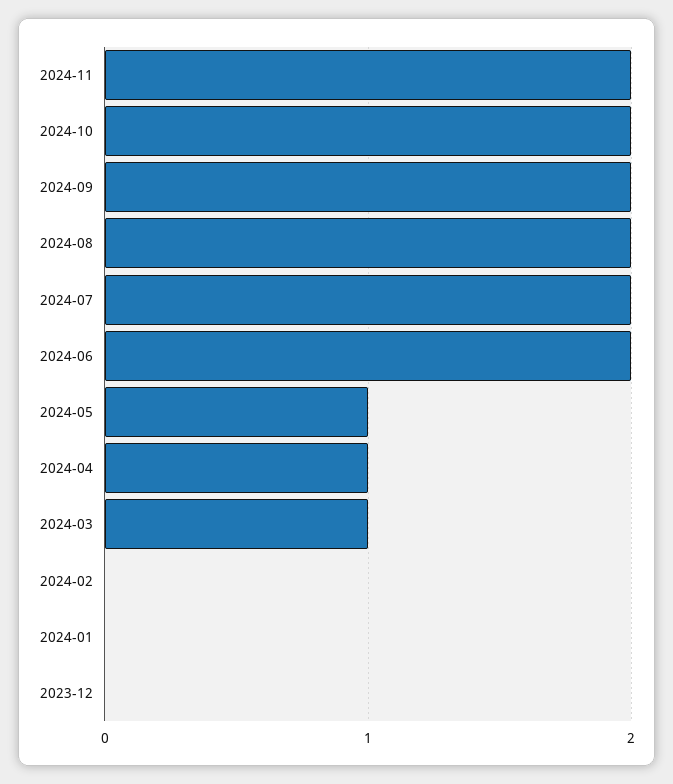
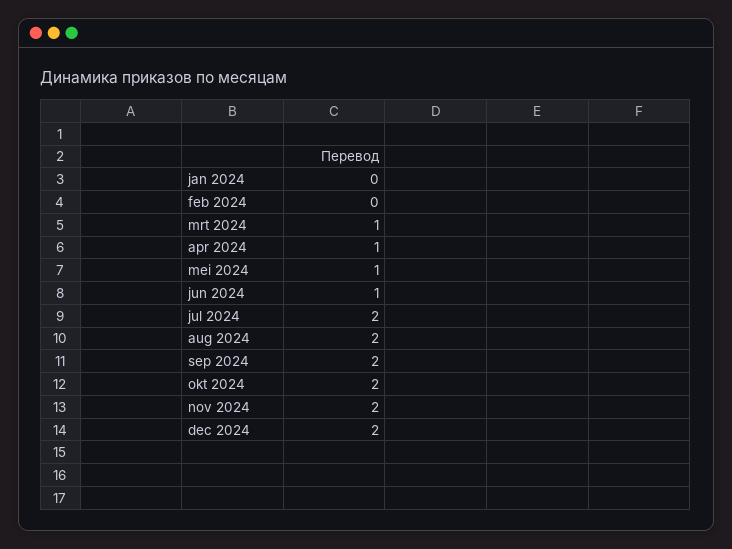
2024-06: 2 -> 1
2023-12: 0 -> none
dec 2024: none -> 2

